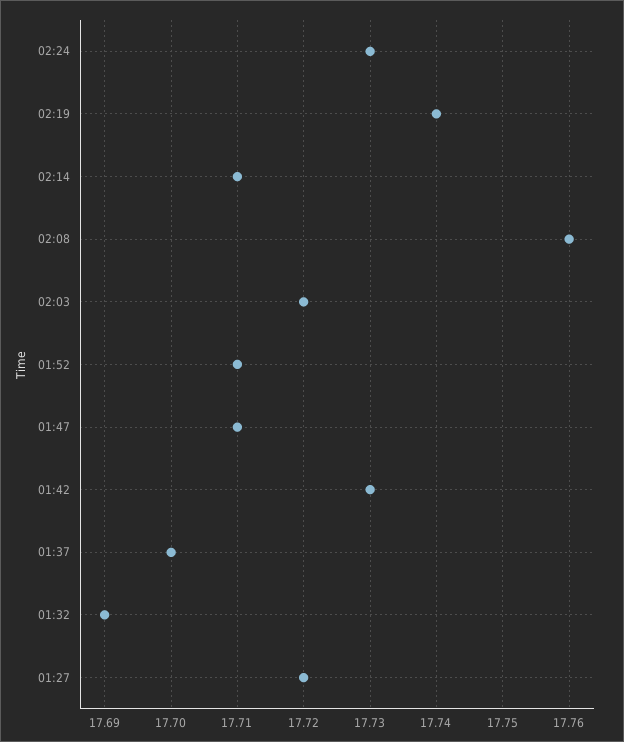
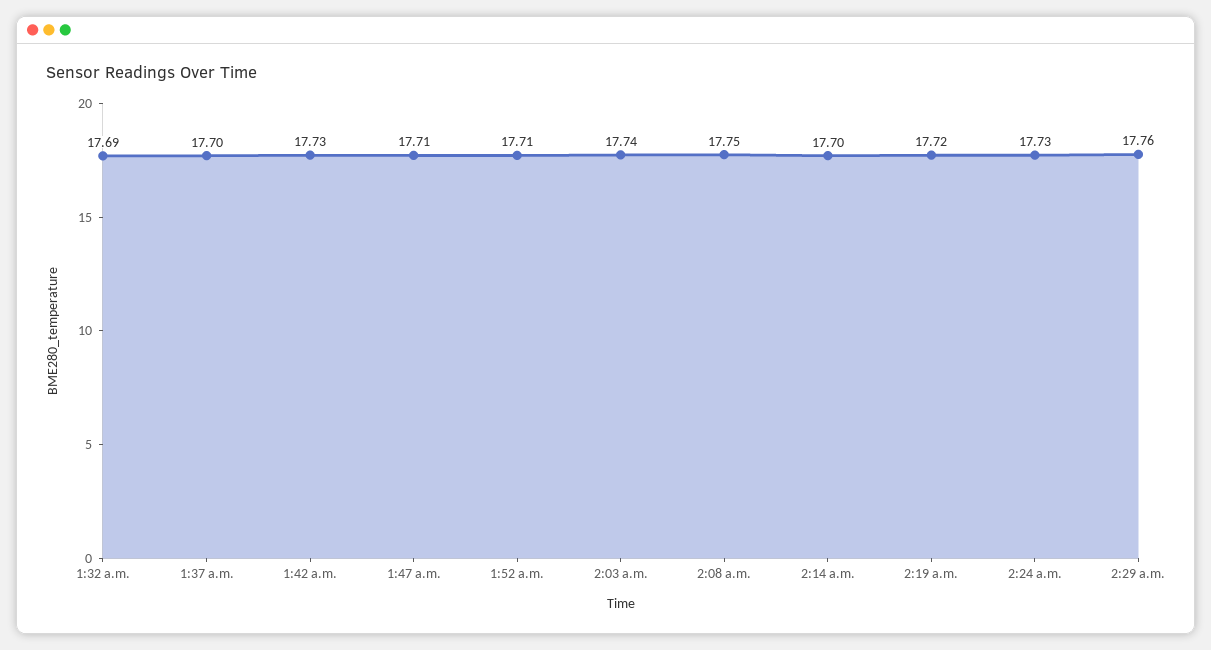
02:19: 17.74 -> 17.72
02:14: 17.71 -> 17.7
02:08: 17.76 -> 17.75
02:03: 17.72 -> 17.74
01:27: 17.72 -> none
2:29 a.m.: none -> 17.76

